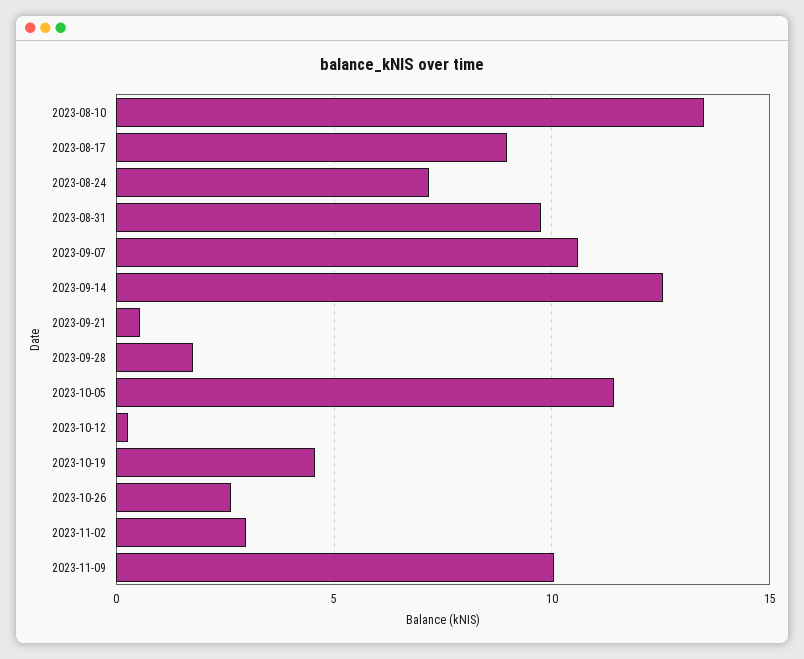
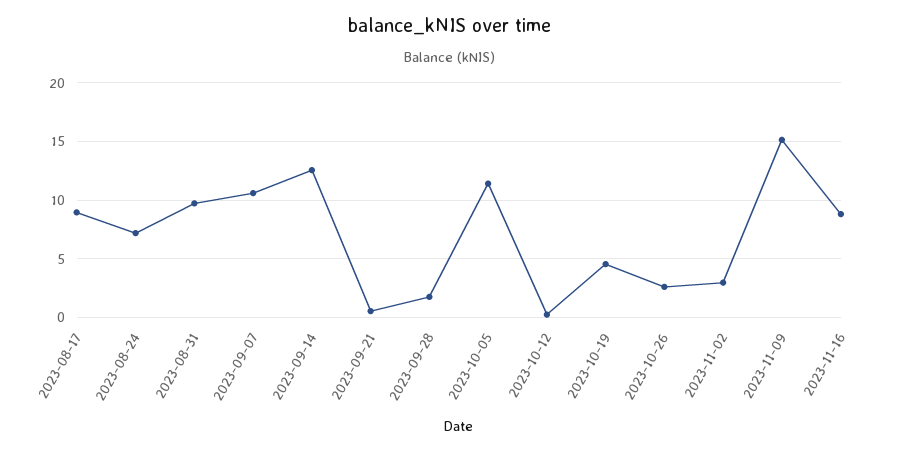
2023-08-10: 13.5 -> none
2023-11-09: 10 -> 15
2023-11-16: none -> 9

